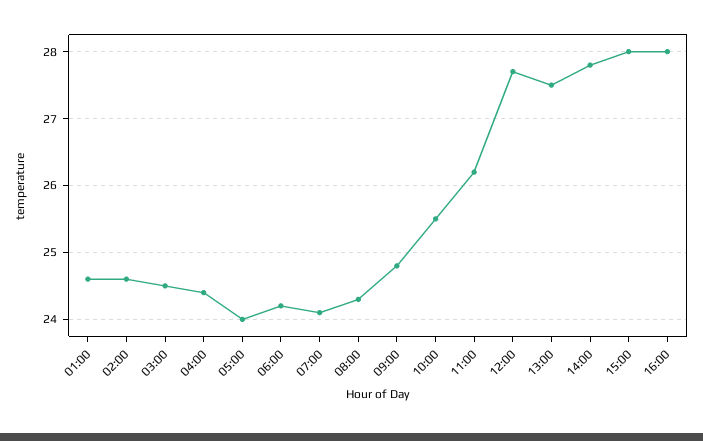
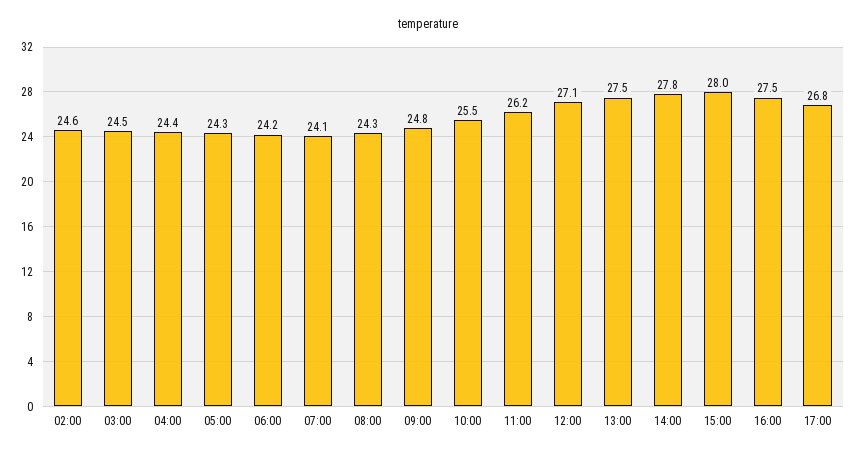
01:00: 24.6 -> none
05:00: 24 -> 24.3
12:00: 27.7 -> 27.1
16:00: 28 -> 27.5
17:00: none -> 26.8

